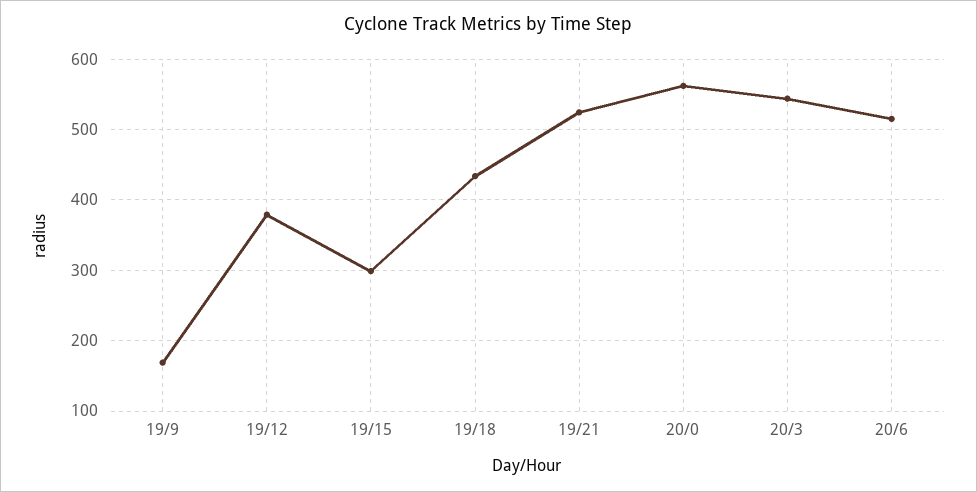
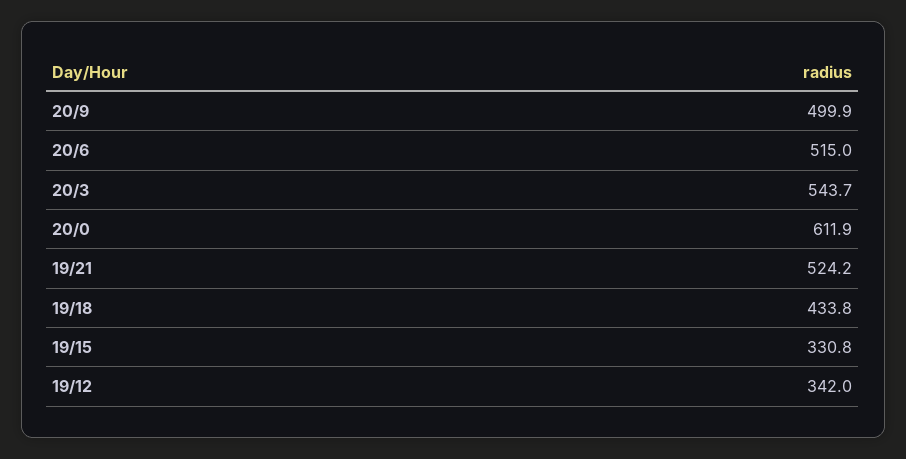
19/9: 170 -> none
19/12: 380 -> 342
19/15: 300 -> 330.8
20/0: 560 -> 611.9
20/9: none -> 499.9

